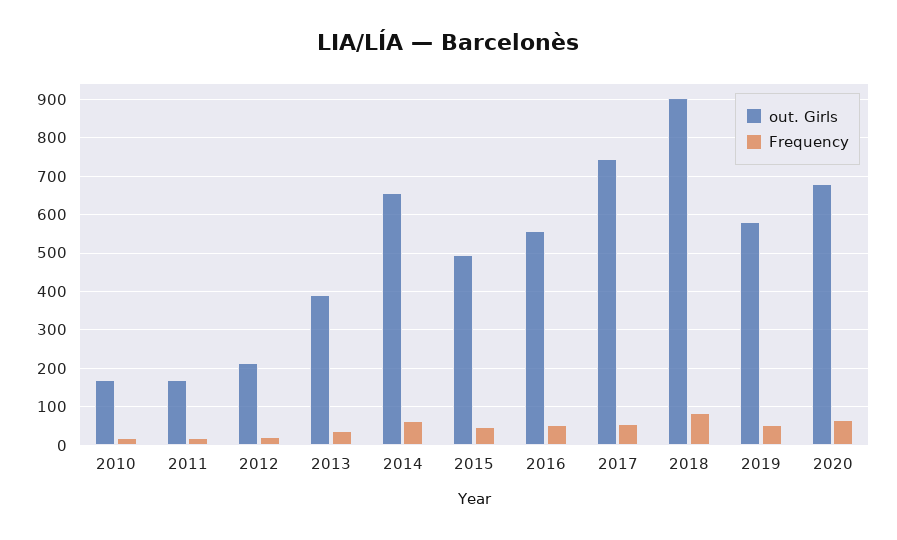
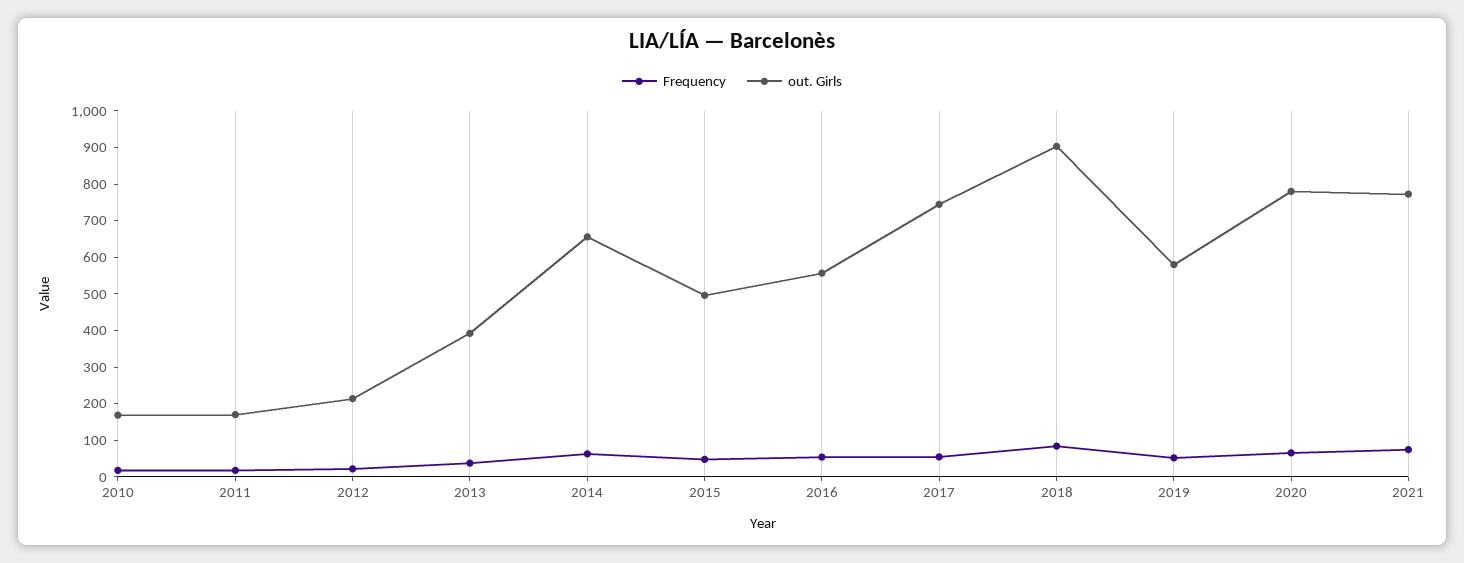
out. Girls, 2020: 680 -> 775
Frequency, 2021: none -> 75
out. Girls, 2021: none -> 775

